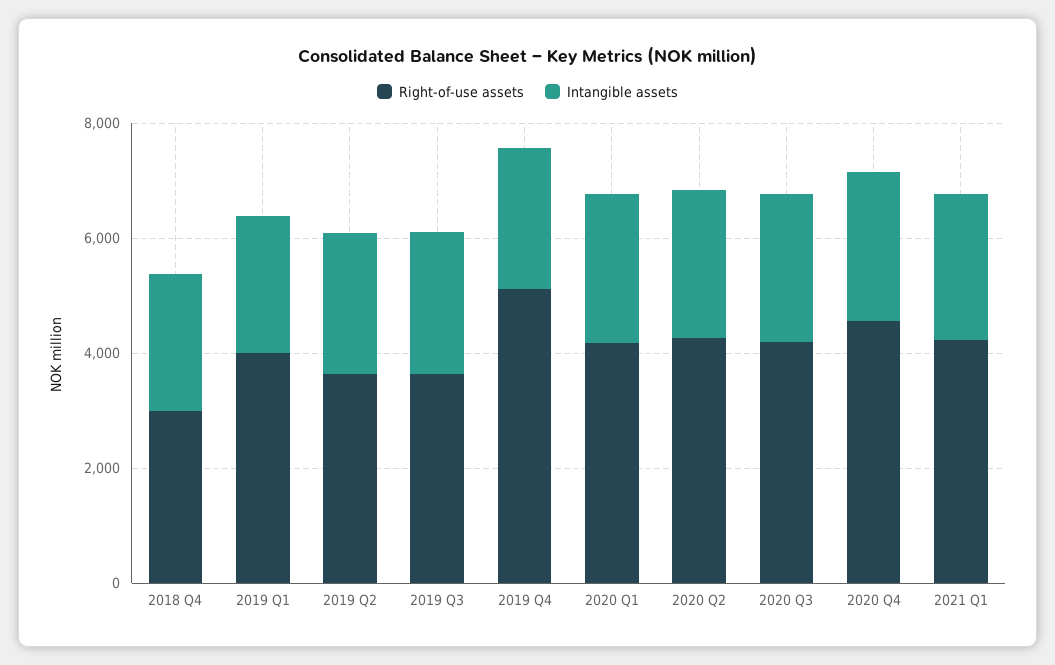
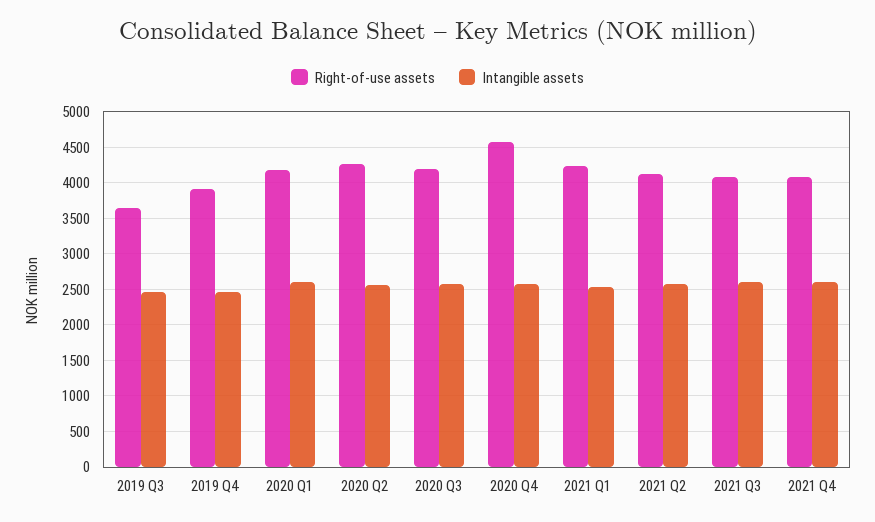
Right-of-use assets, 2018 Q4: 3000 -> none
Intangible assets, 2018 Q4: 2500 -> none
Right-of-use assets, 2019 Q1: 4000 -> none
Intangible assets, 2019 Q1: 2500 -> none
Right-of-use assets, 2019 Q2: 3500 -> none
Intangible assets, 2019 Q2: 2500 -> none
Right-of-use assets, 2019 Q4: 5000 -> 3900
Right-of-use assets, 2021 Q2: none -> 4100
Intangible assets, 2021 Q2: none -> 2600
Right-of-use assets, 2021 Q3: none -> 4100
Intangible assets, 2021 Q3: none -> 2600
Right-of-use assets, 2021 Q4: none -> 4100
Intangible assets, 2021 Q4: none -> 2600

